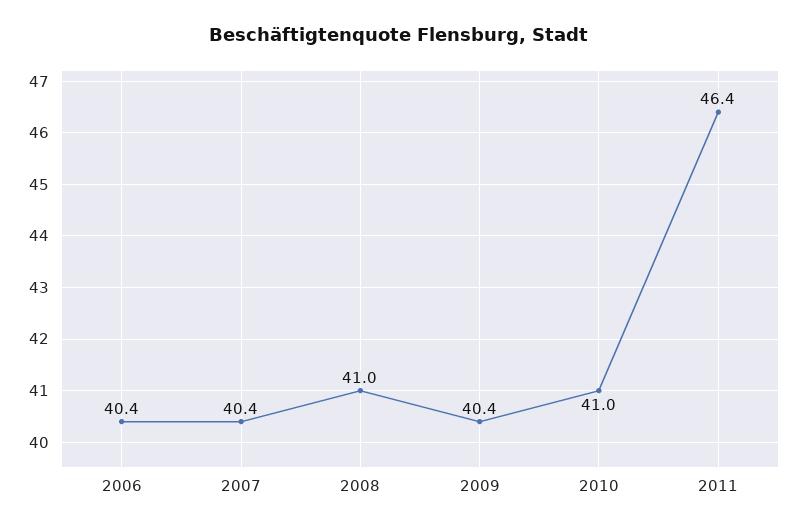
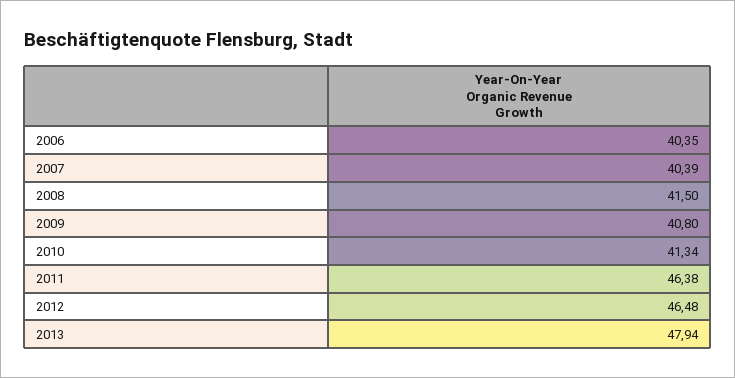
2008: 41 -> 41.5
2009: 40.4 -> 40.8
2010: 41 -> 41.34
2012: none -> 46.48
2013: none -> 47.94

